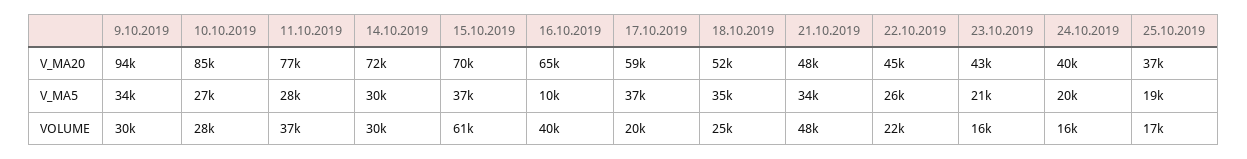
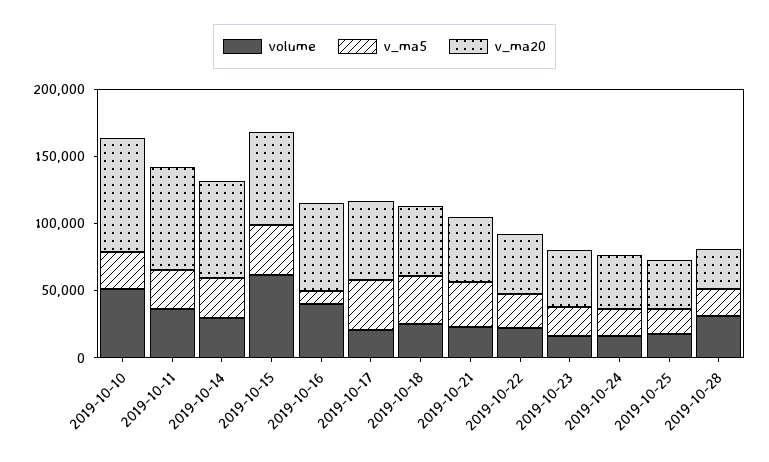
V_MA20, 9.10.2019: 94000 -> none
V_MA5, 9.10.2019: 34000 -> none
VOLUME, 9.10.2019: 30000 -> none
VOLUME, 10.10.2019: 28000 -> 50000
VOLUME, 21.10.2019: 48000 -> 20000
VOLUME, 2019-10-28: none -> 30000
V_MA5, 2019-10-28: none -> 20000
V_MA20, 2019-10-28: none -> 30000

